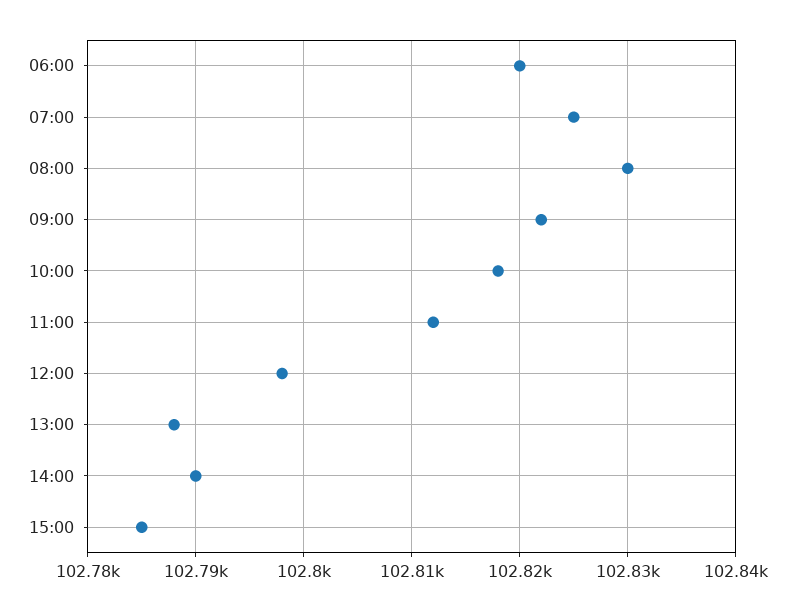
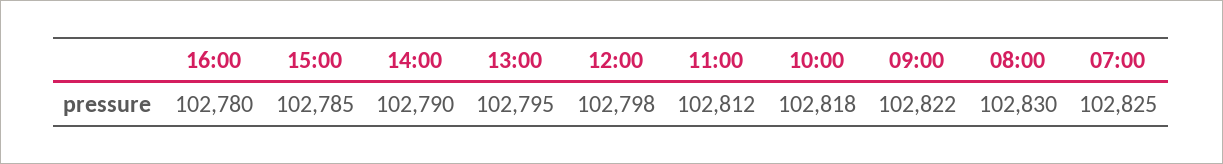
06:00: 102820 -> none
13:00: 102788 -> 102795
16:00: none -> 102780

